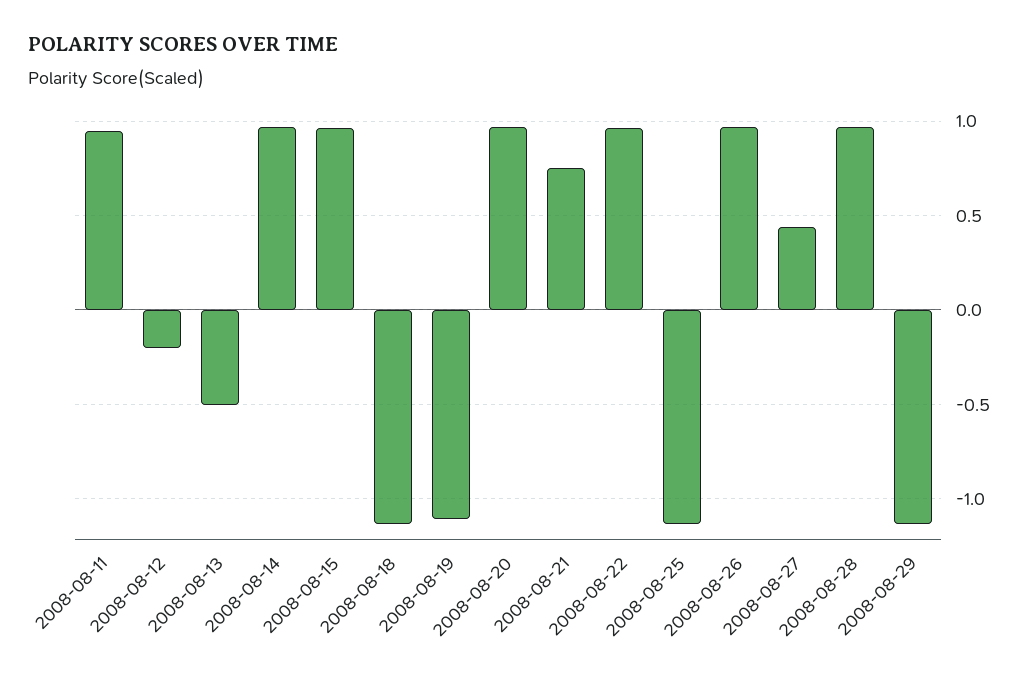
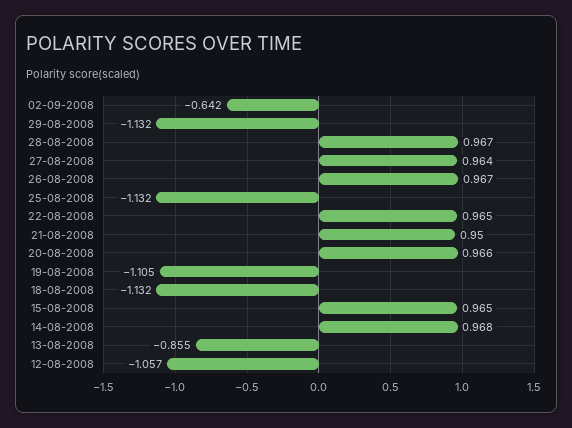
2008-08-11: 0.95 -> none
2008-08-12: -0.2 -> -1.057
2008-08-13: -0.5 -> -0.855
2008-08-21: 0.75 -> 0.95
2008-08-27: 0.45 -> 0.964
02-09-2008: none -> -0.642

